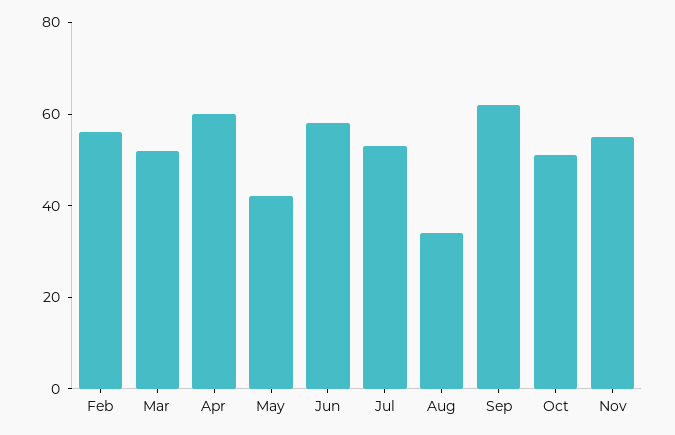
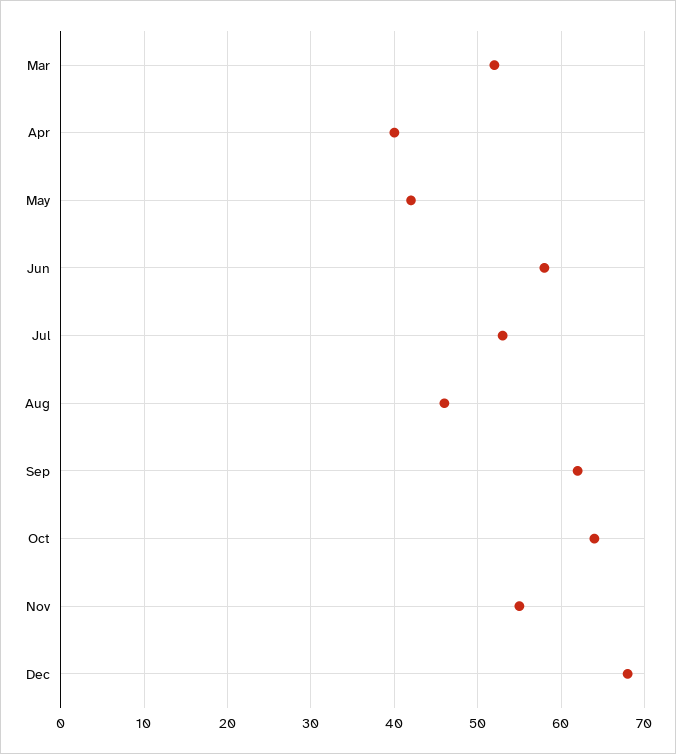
Feb: 55 -> none
Apr: 60 -> 40
Aug: 35 -> 46
Oct: 50 -> 64
Dec: none -> 68

